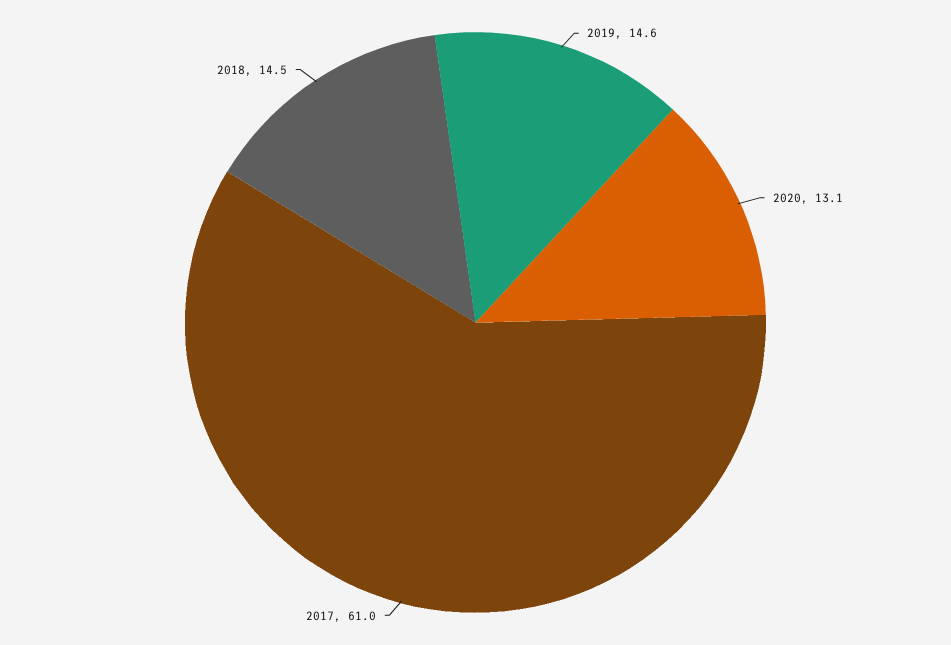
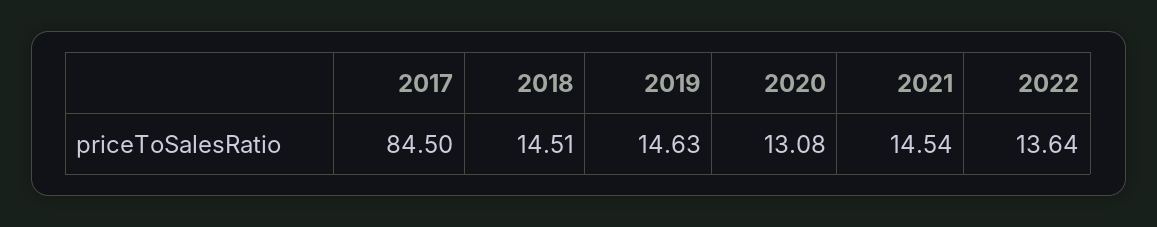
2017: 61 -> 84.5
2021: none -> 14.54
2022: none -> 13.64

